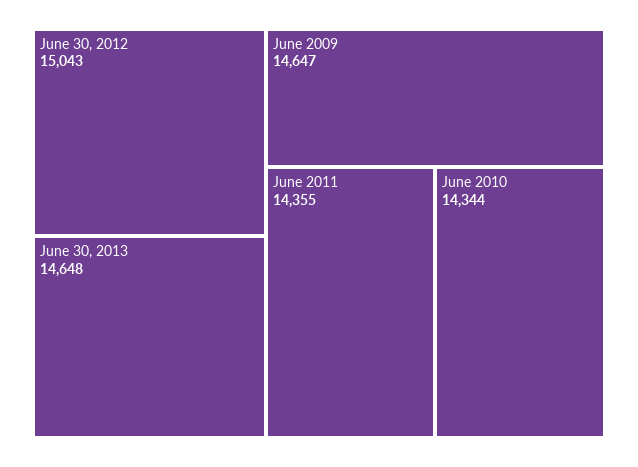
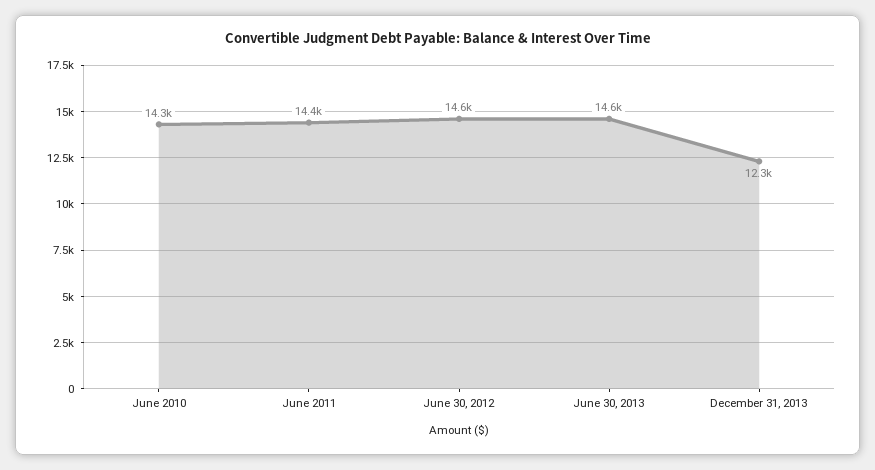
June 30, 2012: 15043 -> 14600
June 2009: 14647 -> none
December 31, 2013: none -> 12300

